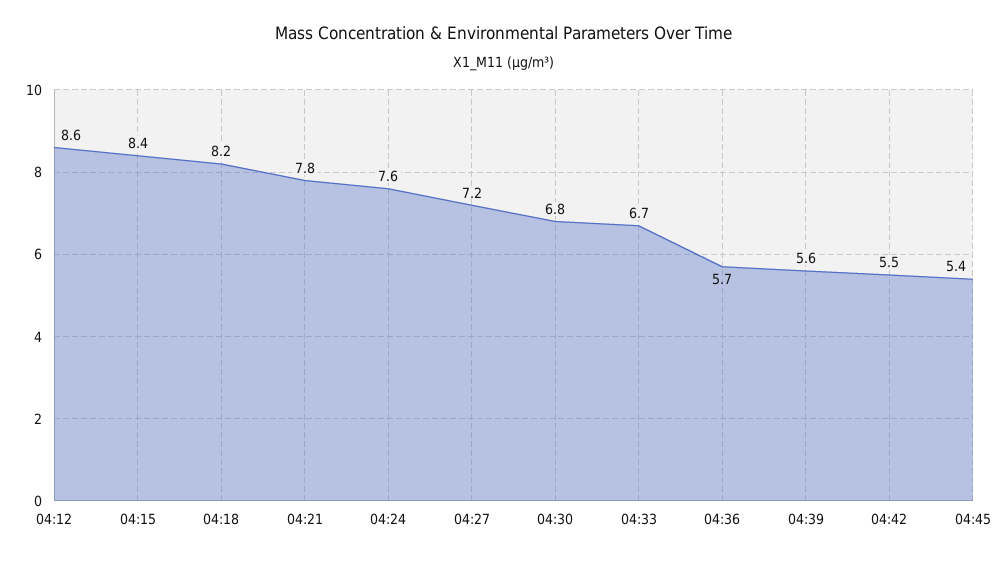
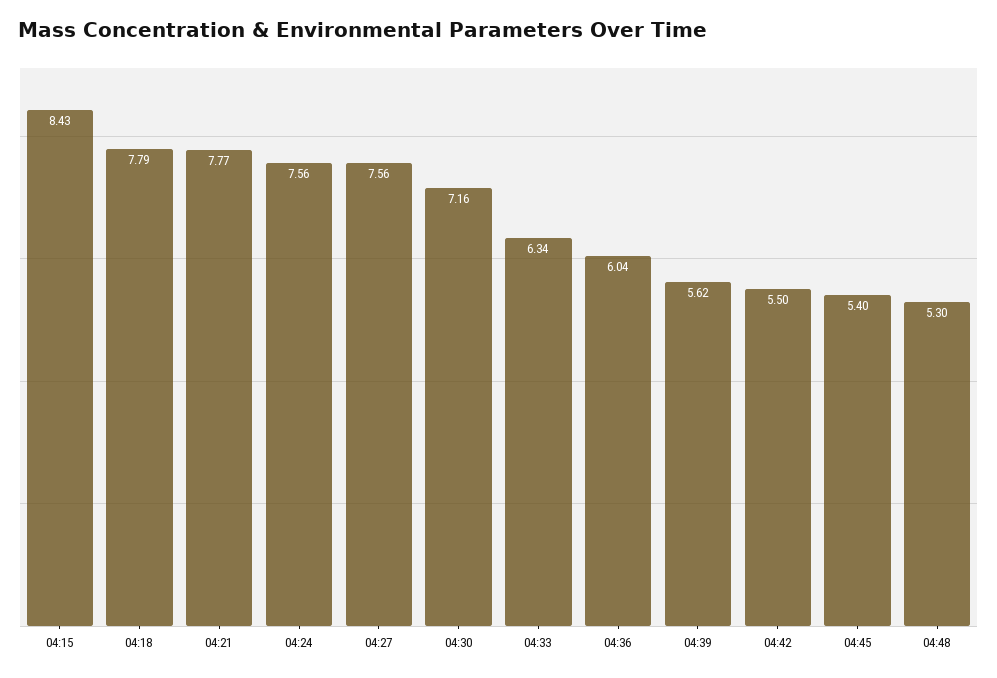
04:12: 8.6 -> none
04:18: 8.2 -> 7.79
04:27: 7.2 -> 7.56
04:30: 6.8 -> 7.16
04:33: 6.7 -> 6.34
04:36: 5.7 -> 6.04
04:48: none -> 5.3

